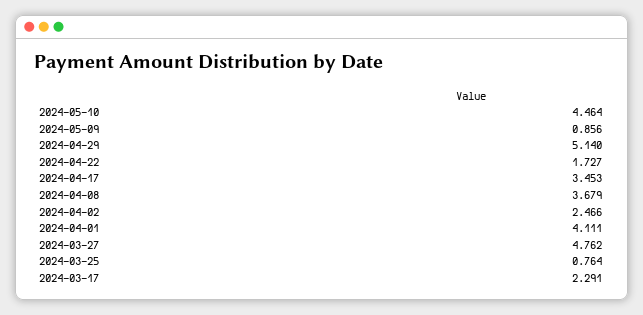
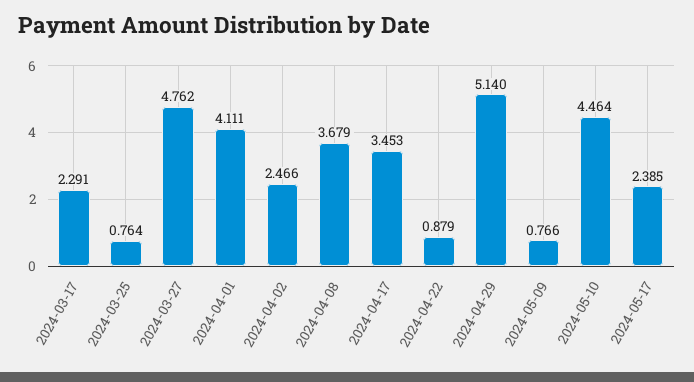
2024-05-09: 0.856 -> 0.766
2024-04-22: 1.727 -> 0.879
2024-05-17: none -> 2.385

